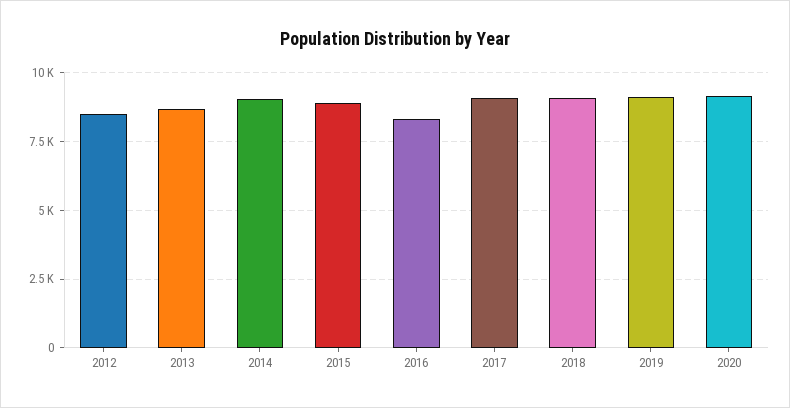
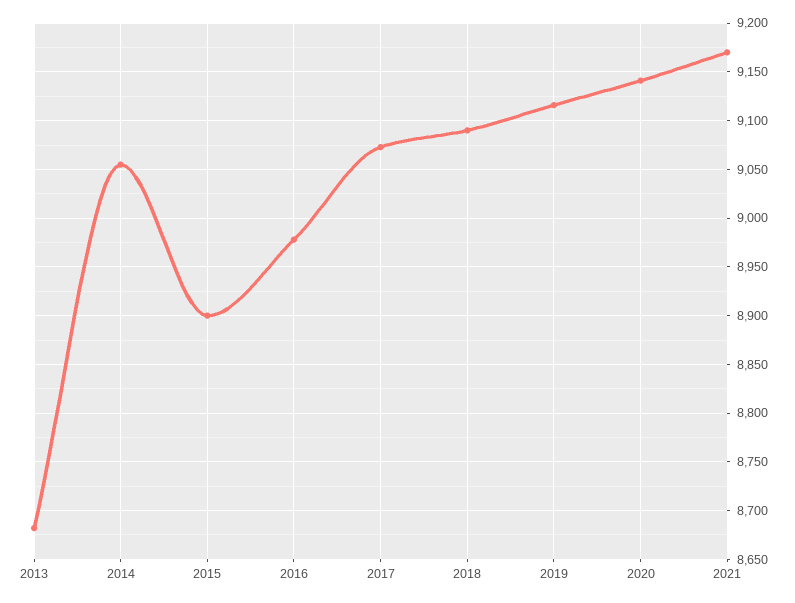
2012: 8500 -> none
2016: 8250 -> 8980
2021: none -> 9170

